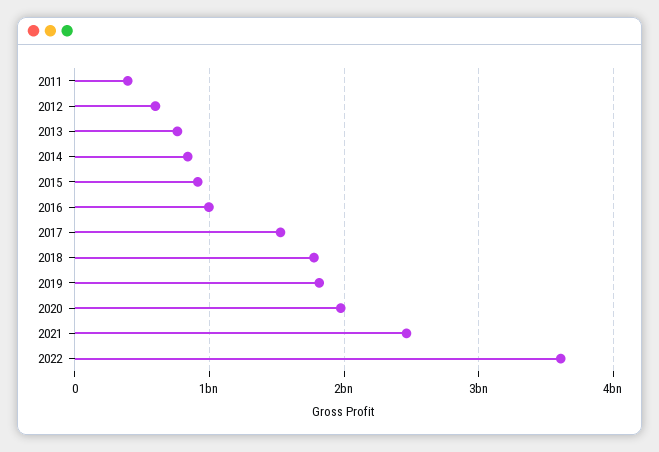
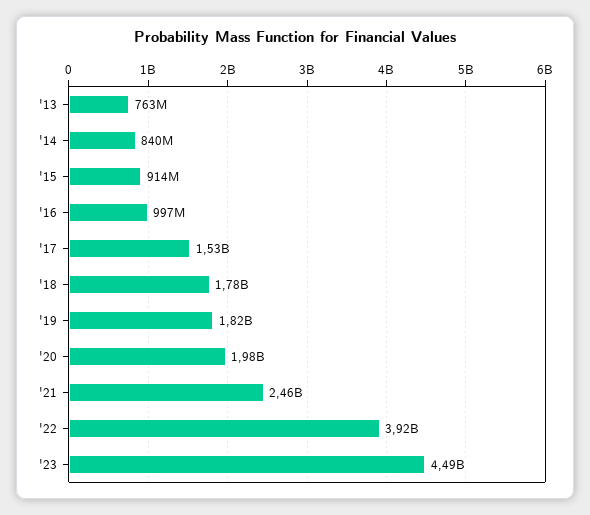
2011: 400000000 -> none
2012: 600000000 -> none
2022: 3600000000 -> 3920000000
'23: none -> 4490000000

